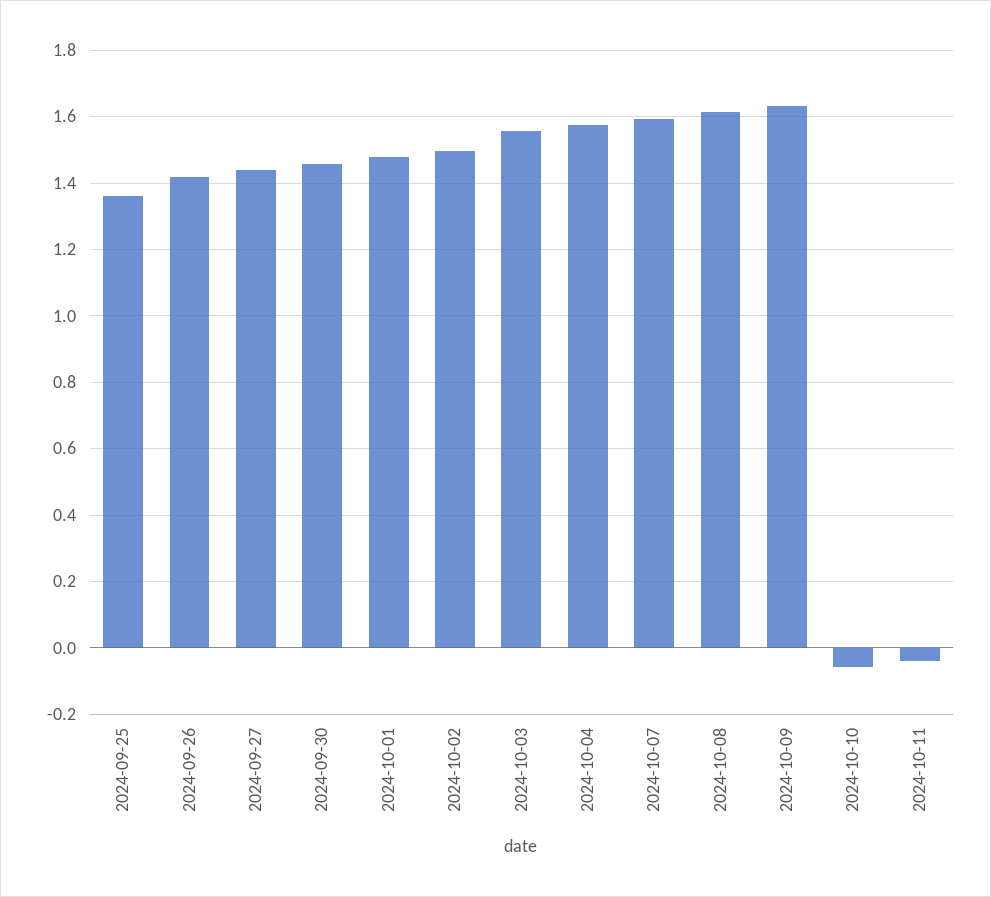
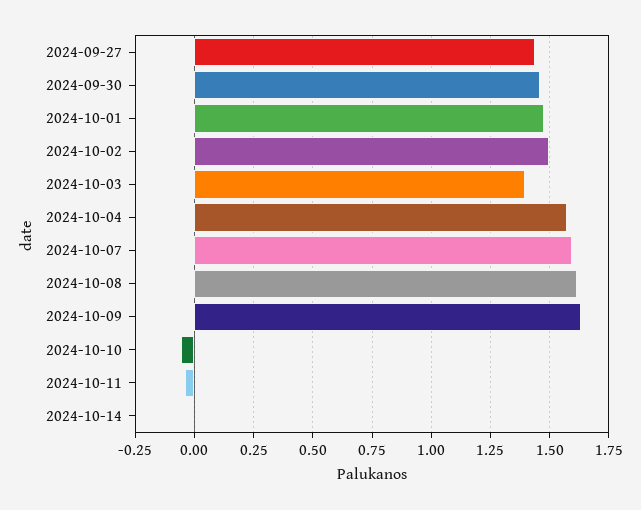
2024-09-25: 1.36 -> none
2024-09-26: 1.42 -> none
2024-10-03: 1.56 -> 1.4
2024-10-14: none -> 0

